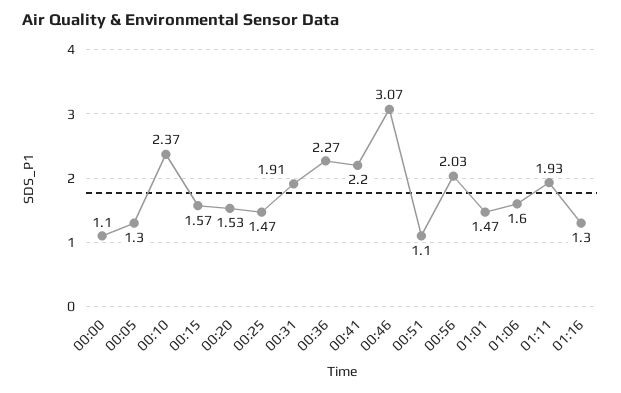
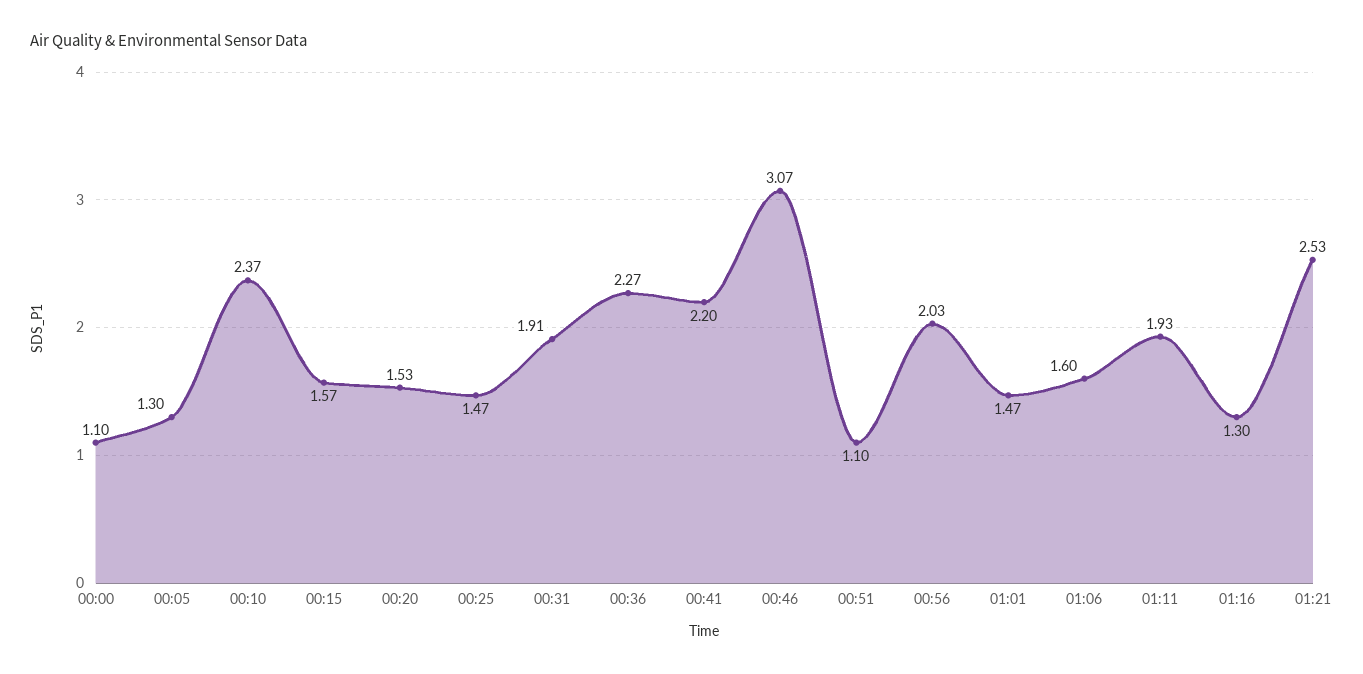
01:21: none -> 2.53

